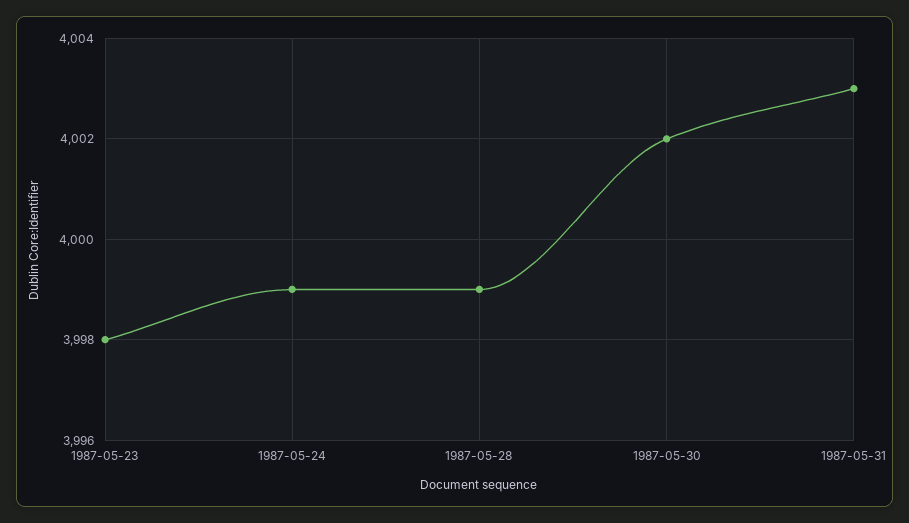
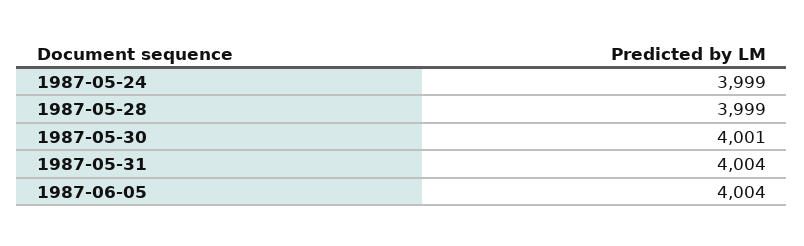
1987-05-23: 3998 -> none
1987-05-30: 4002 -> 4001
1987-05-31: 4003 -> 4004
1987-06-05: none -> 4004

